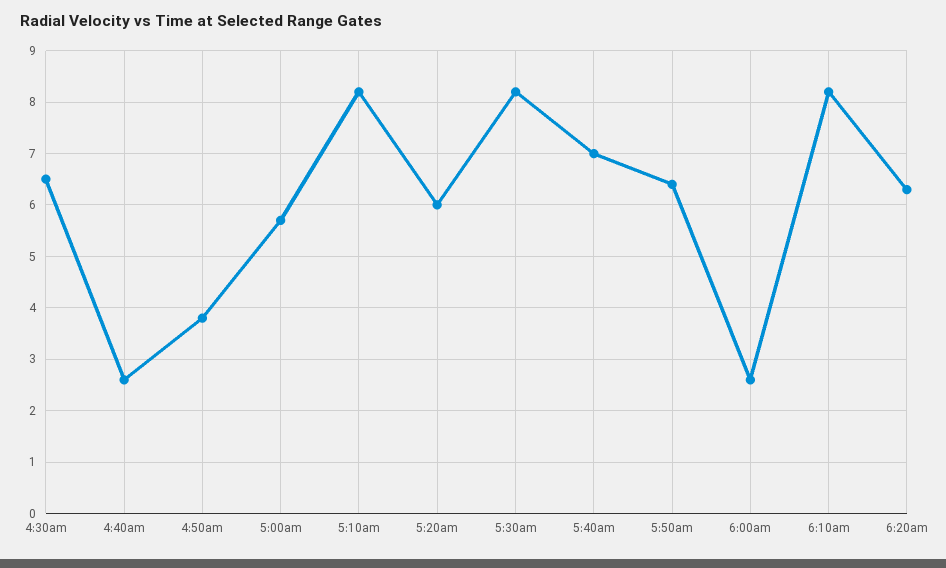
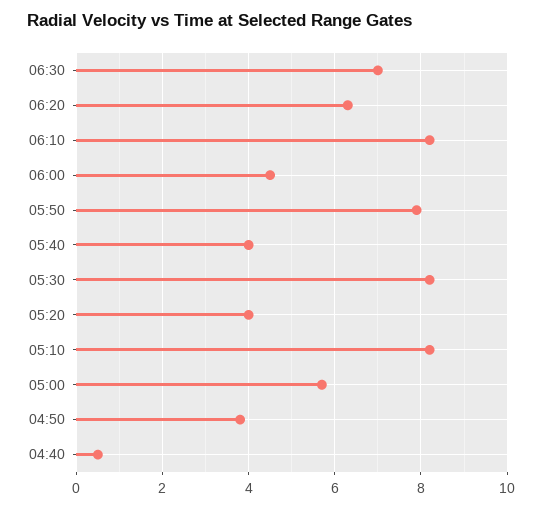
4:30am: 6.5 -> none
4:40am: 2.5 -> 0.5
5:20am: 6 -> 4
5:40am: 7 -> 4
5:50am: 6.5 -> 8
6:00am: 2.5 -> 4.5
06:30: none -> 7

